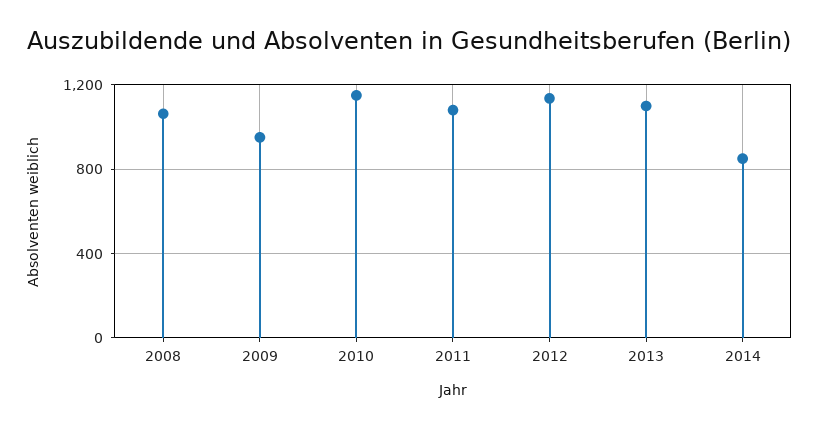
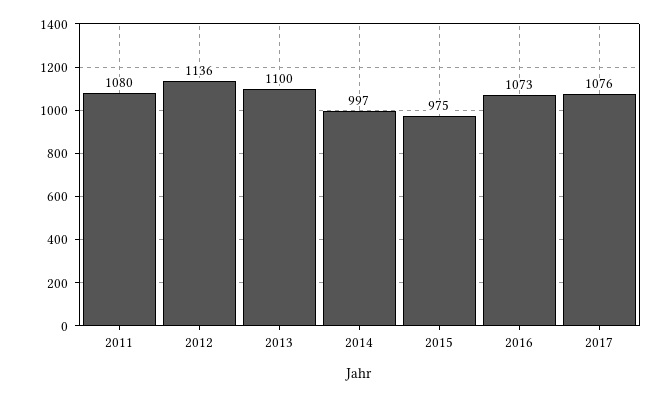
2008: 1050 -> none
2009: 950 -> none
2010: 1150 -> none
2014: 850 -> 997
2015: none -> 975
2016: none -> 1073
2017: none -> 1076

